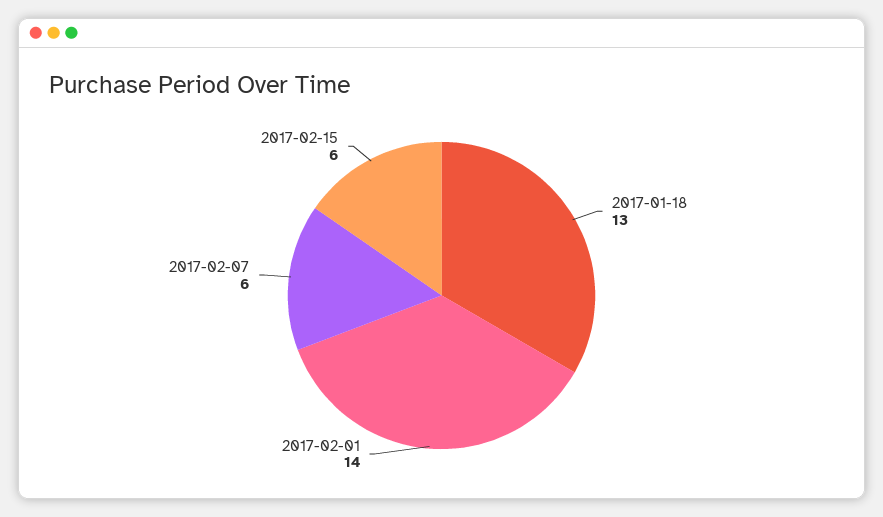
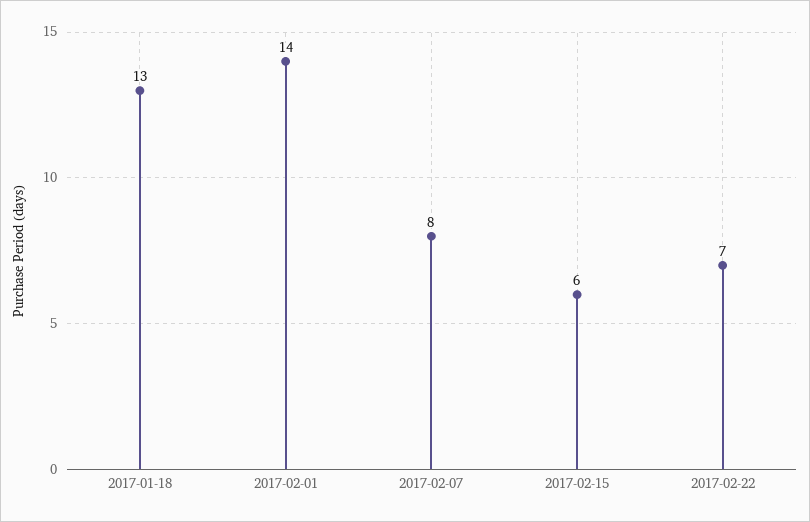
2017-02-07: 6 -> 8
2017-02-22: none -> 7

